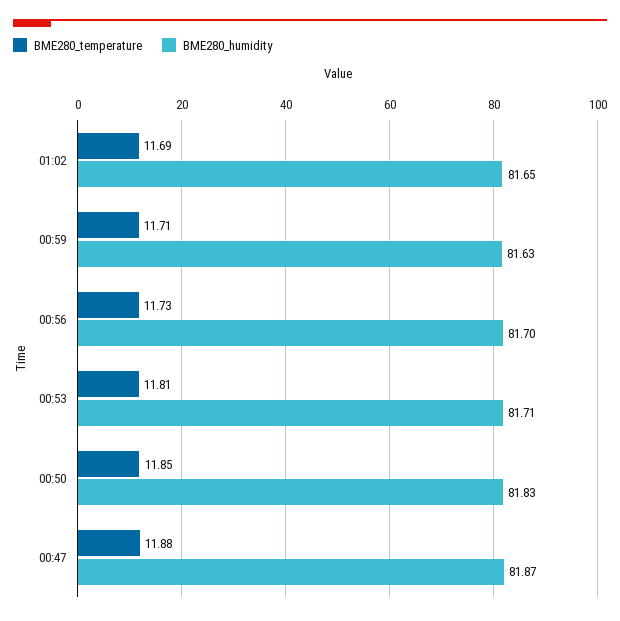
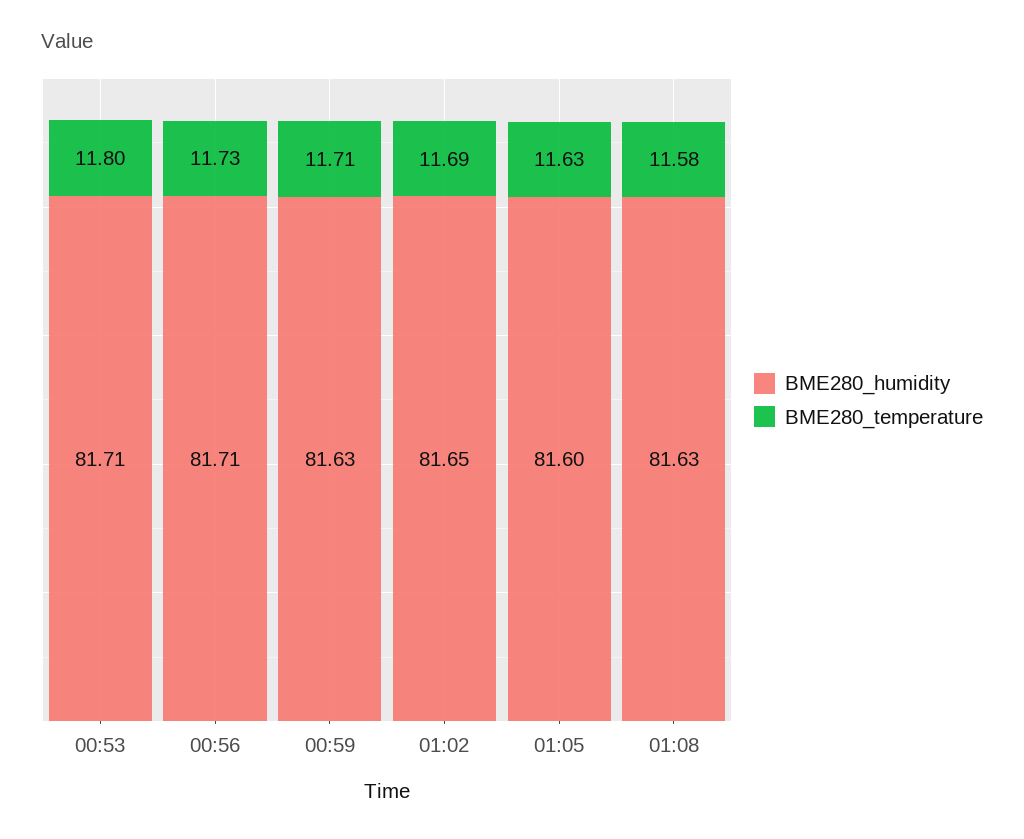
BME280_humidity, 00:56: 81.7 -> 81.71
BME280_temperature, 00:53: 11.81 -> 11.8
BME280_temperature, 00:50: 11.85 -> none
BME280_humidity, 00:50: 81.83 -> none
BME280_temperature, 00:47: 11.88 -> none
BME280_humidity, 00:47: 81.87 -> none
BME280_humidity, 01:05: none -> 81.6
BME280_temperature, 01:05: none -> 11.63
BME280_humidity, 01:08: none -> 81.63
BME280_temperature, 01:08: none -> 11.58

